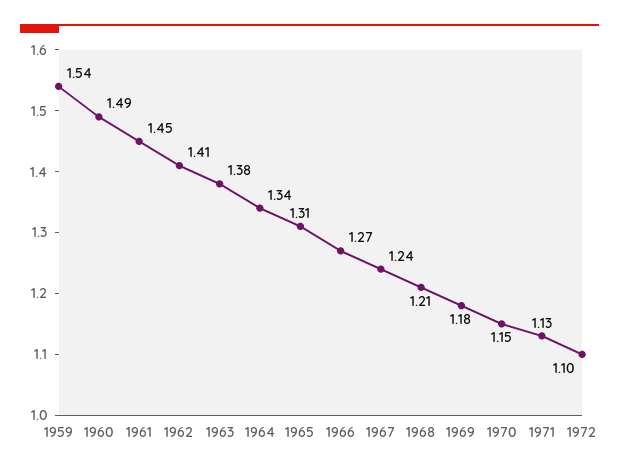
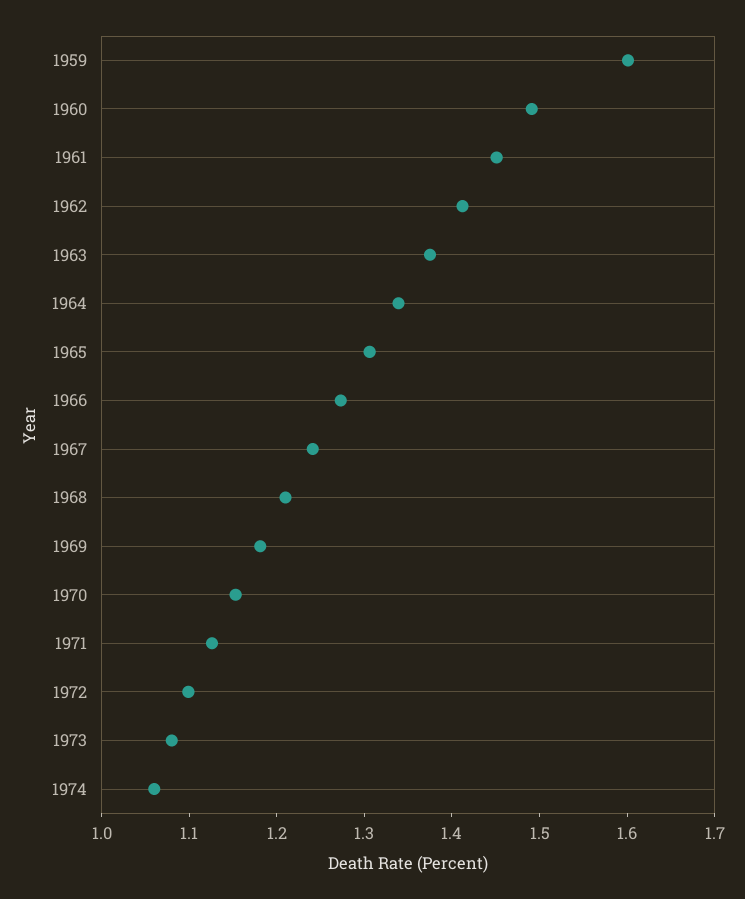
1959: 1.54 -> 1.6
1973: none -> 1.08
1974: none -> 1.06

